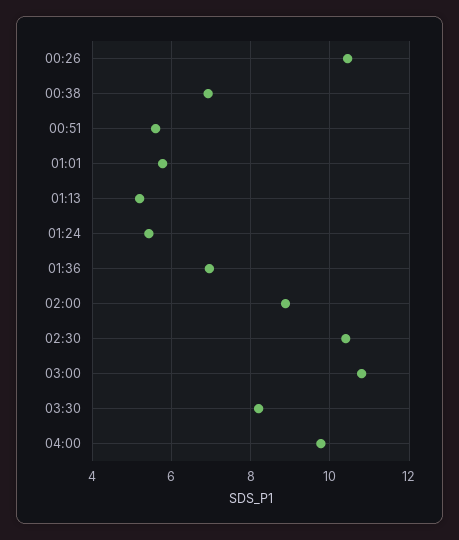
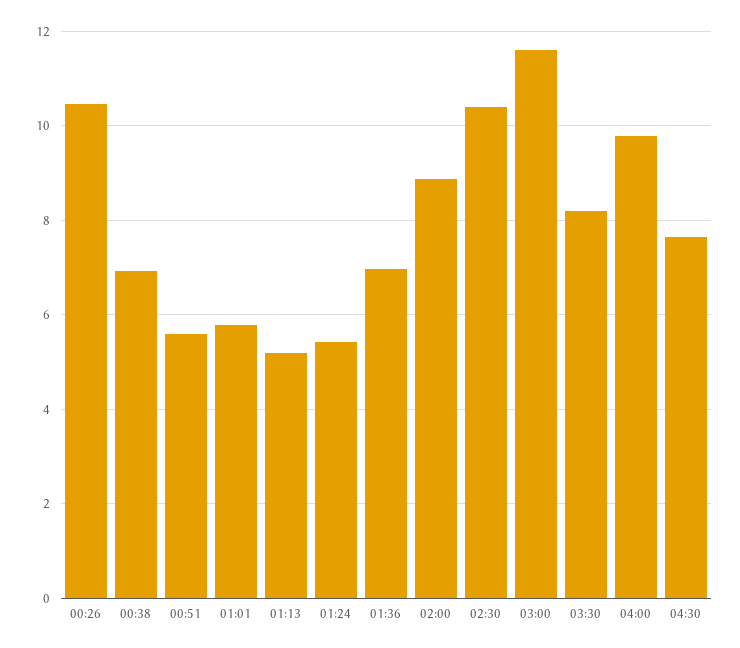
03:00: 10.8 -> 11.6
04:30: none -> 7.6

